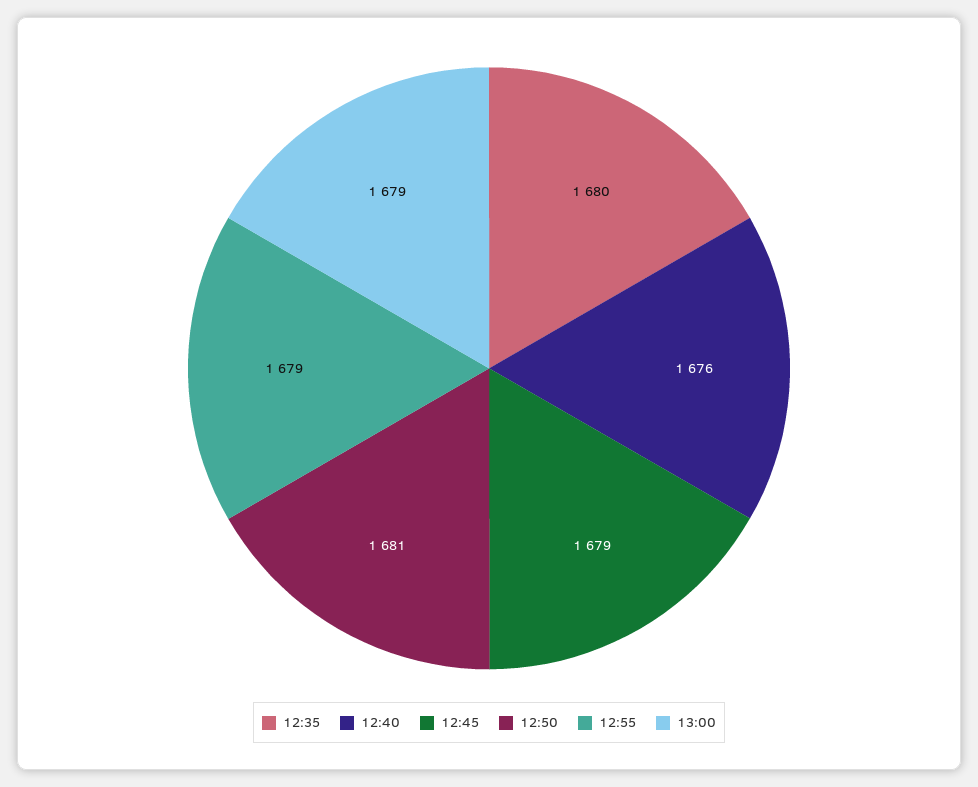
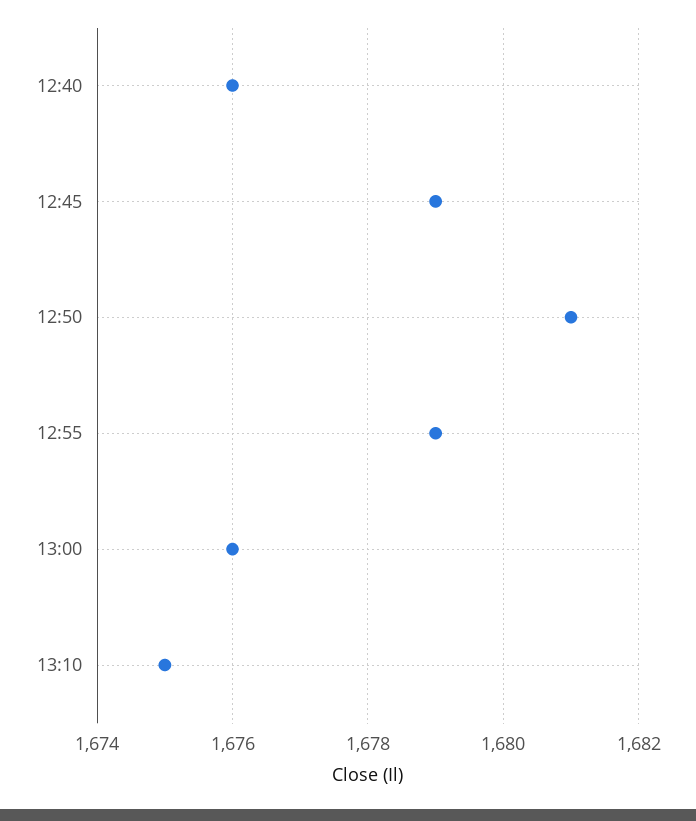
12:35: 1680 -> none
13:00: 1679 -> 1676
13:10: none -> 1675

